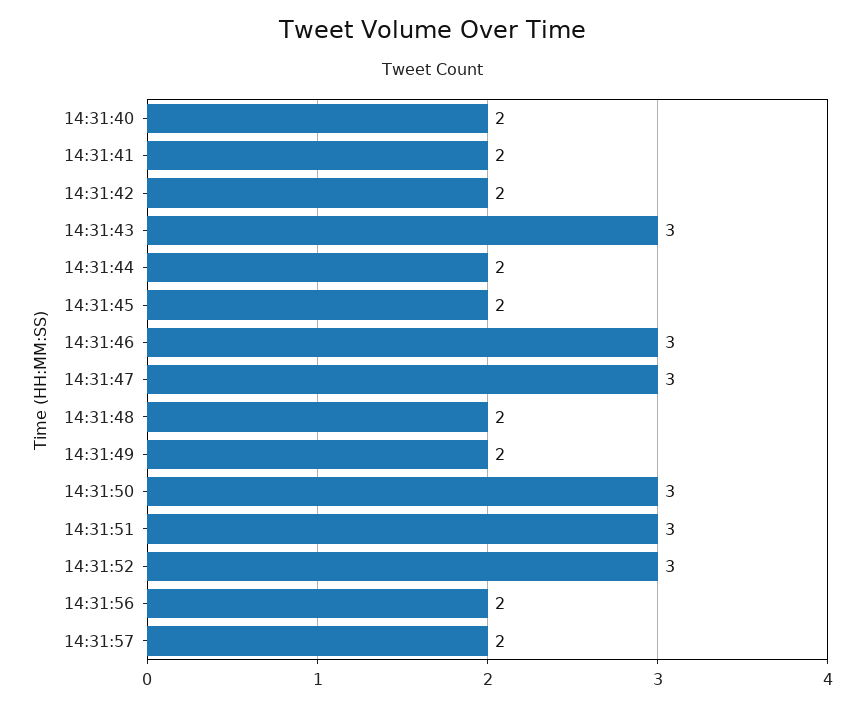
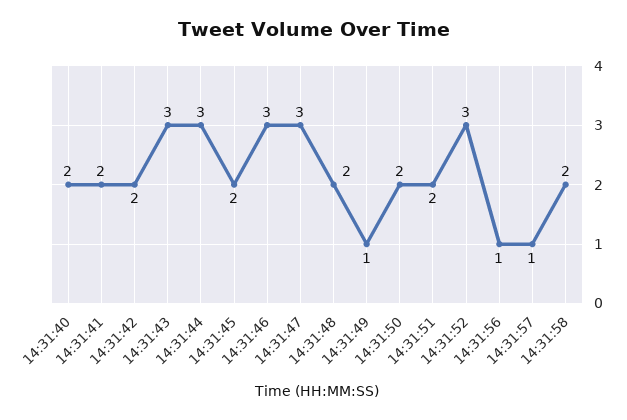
14:31:44: 2 -> 3
14:31:49: 2 -> 1
14:31:50: 3 -> 2
14:31:51: 3 -> 2
14:31:56: 2 -> 1
14:31:57: 2 -> 1
14:31:58: none -> 2

